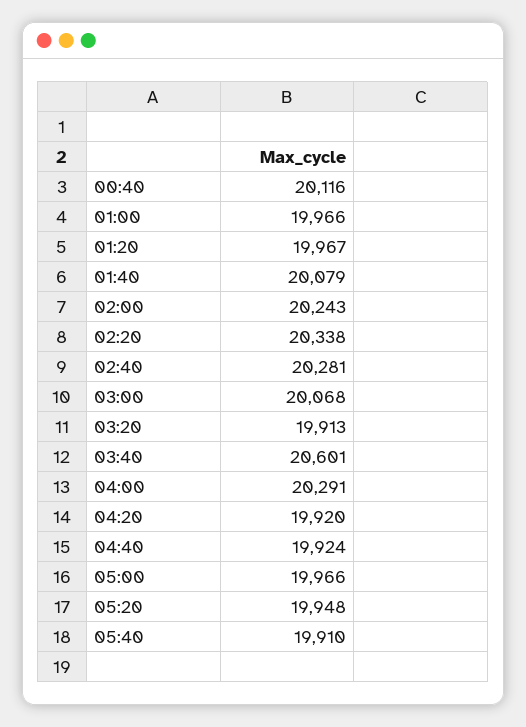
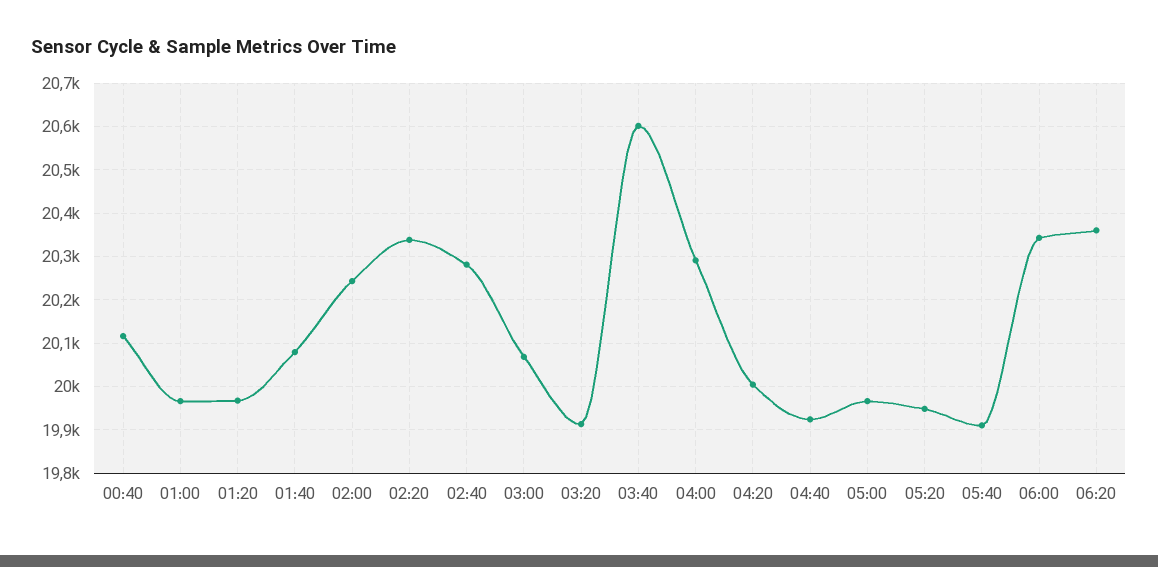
04:20: 19920 -> 20000
06:00: none -> 20340
06:20: none -> 20360

